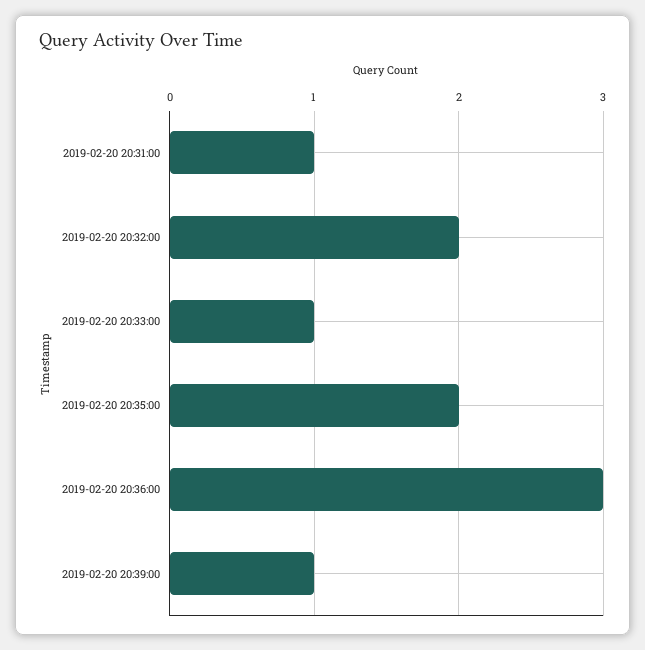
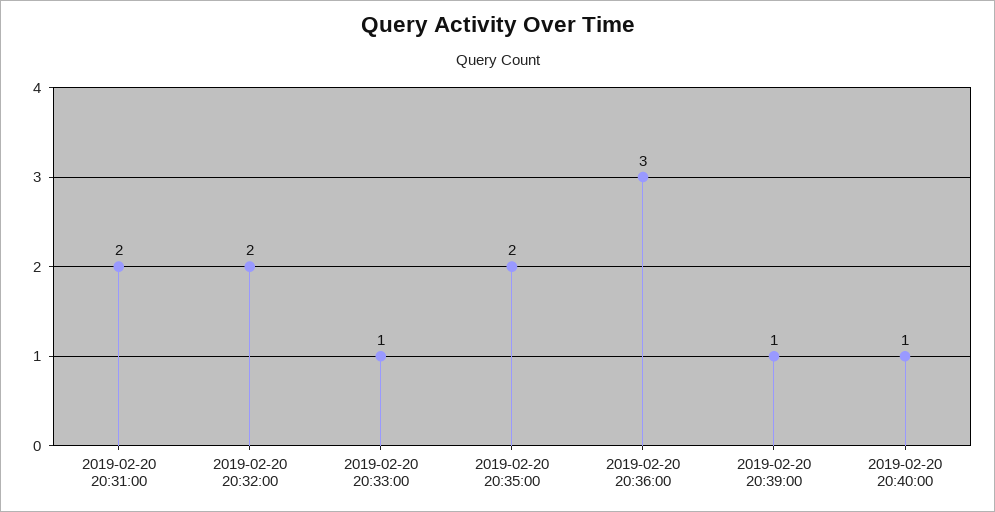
2019-02-20 20:31:00: 1 -> 2
2019-02-20 20:40:00: none -> 1

